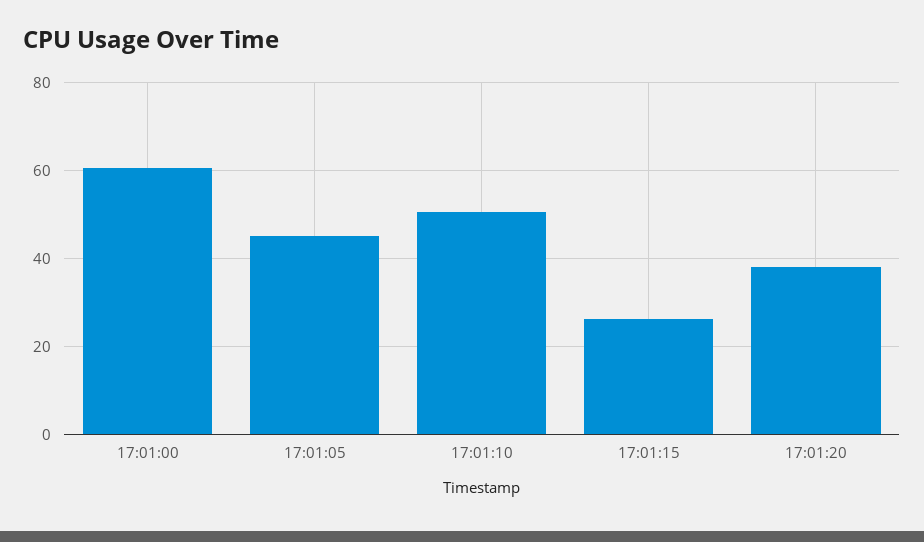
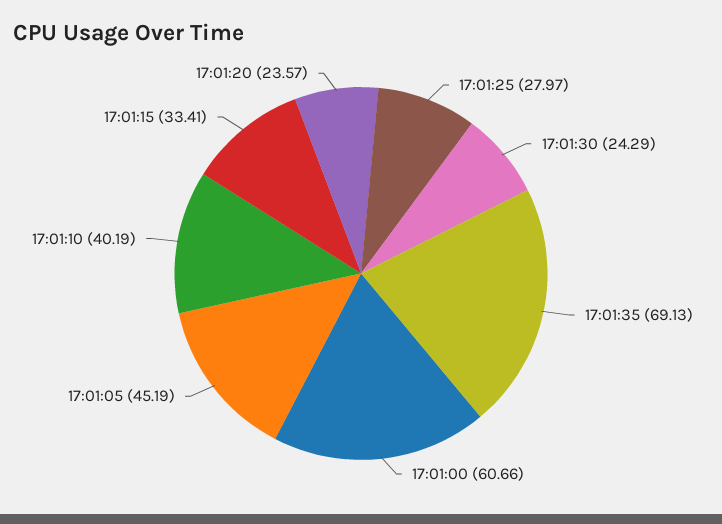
17:01:10: 50 -> 40.19
17:01:15: 26 -> 33.41
17:01:20: 38 -> 23.57
17:01:25: none -> 27.97
17:01:30: none -> 24.29
17:01:35: none -> 69.13

